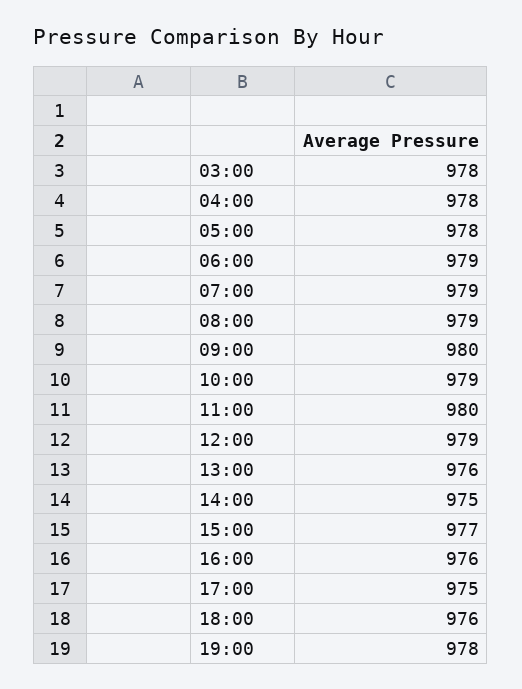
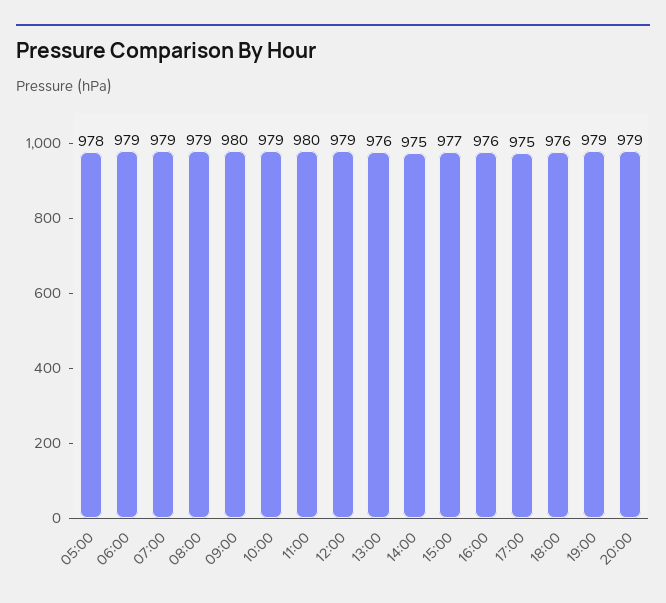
03:00: 978 -> none
04:00: 978 -> none
19:00: 978 -> 979
20:00: none -> 979

